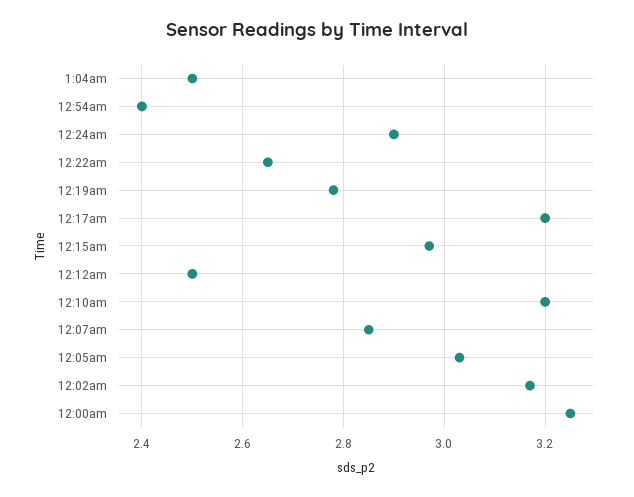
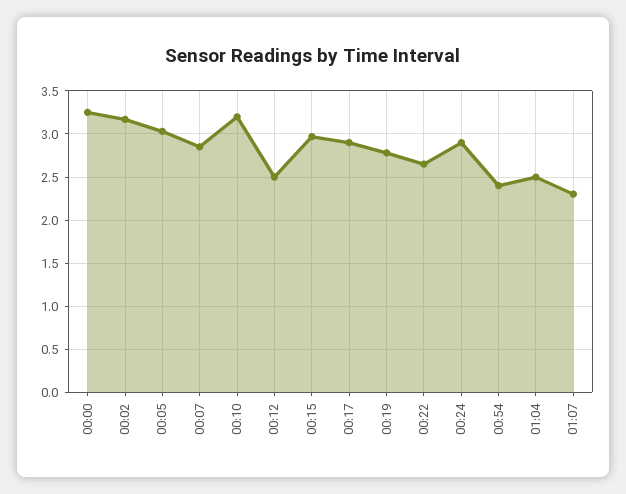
12:17am: 3.2 -> 2.9
01:07: none -> 2.3

